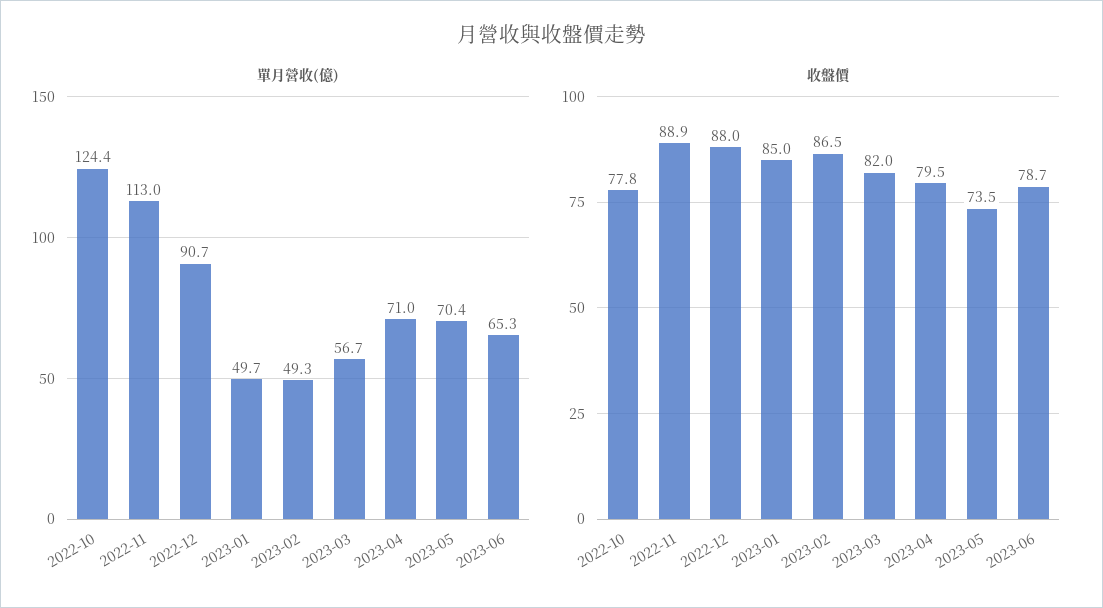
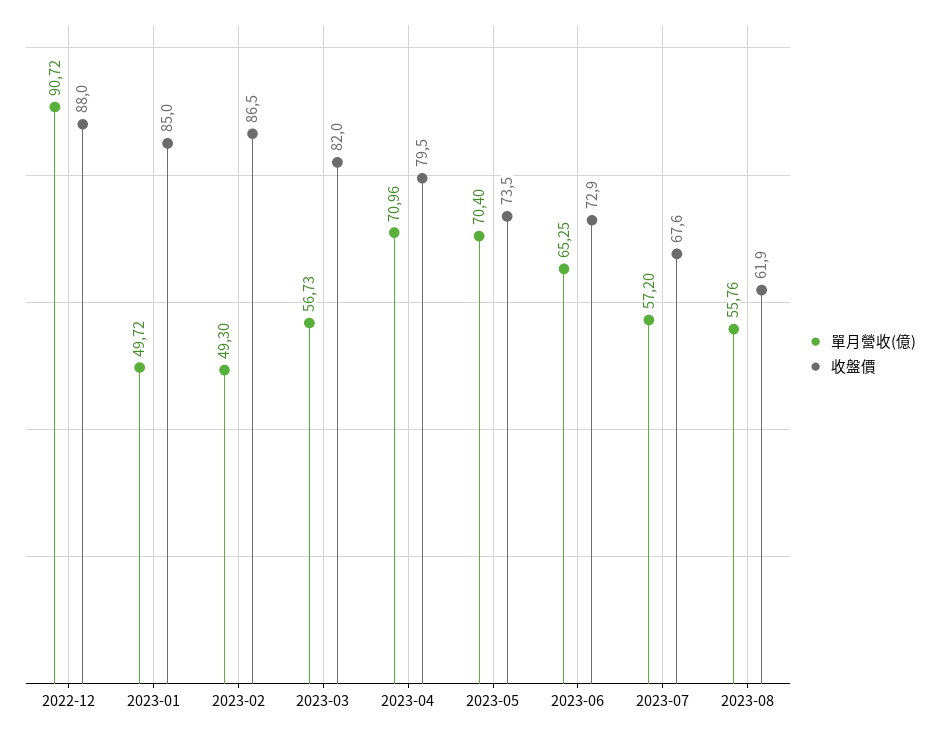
單月營收(億), 2022-10: 124.4 -> none
單月營收(億), 2022-11: 113 -> none
收盤價, 2022-10: 77.8 -> none
收盤價, 2022-11: 88.9 -> none
收盤價, 2023-06: 78.7 -> 72.9
單月營收(億), 2023-07: none -> 57.2
收盤價, 2023-07: none -> 67.6
單月營收(億), 2023-08: none -> 55.76
收盤價, 2023-08: none -> 61.9

